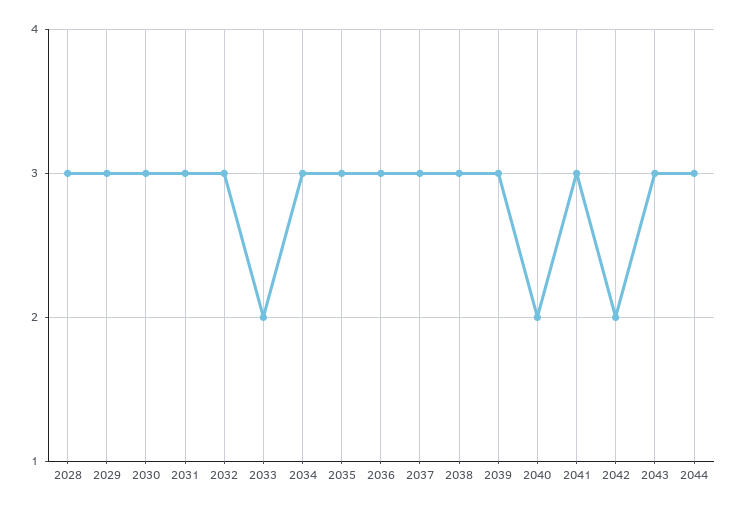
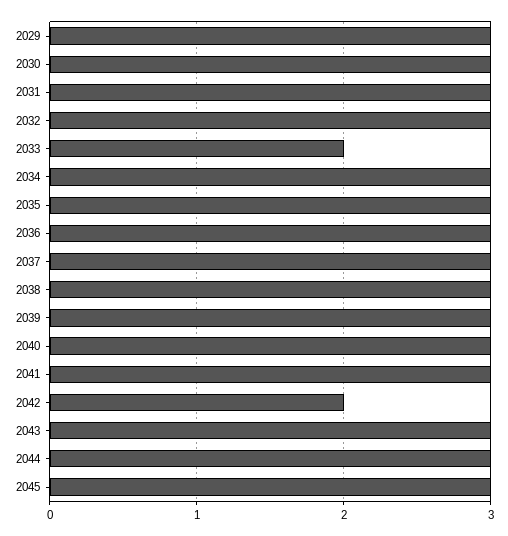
2028: 3 -> none
2040: 2 -> 3
2045: none -> 3

